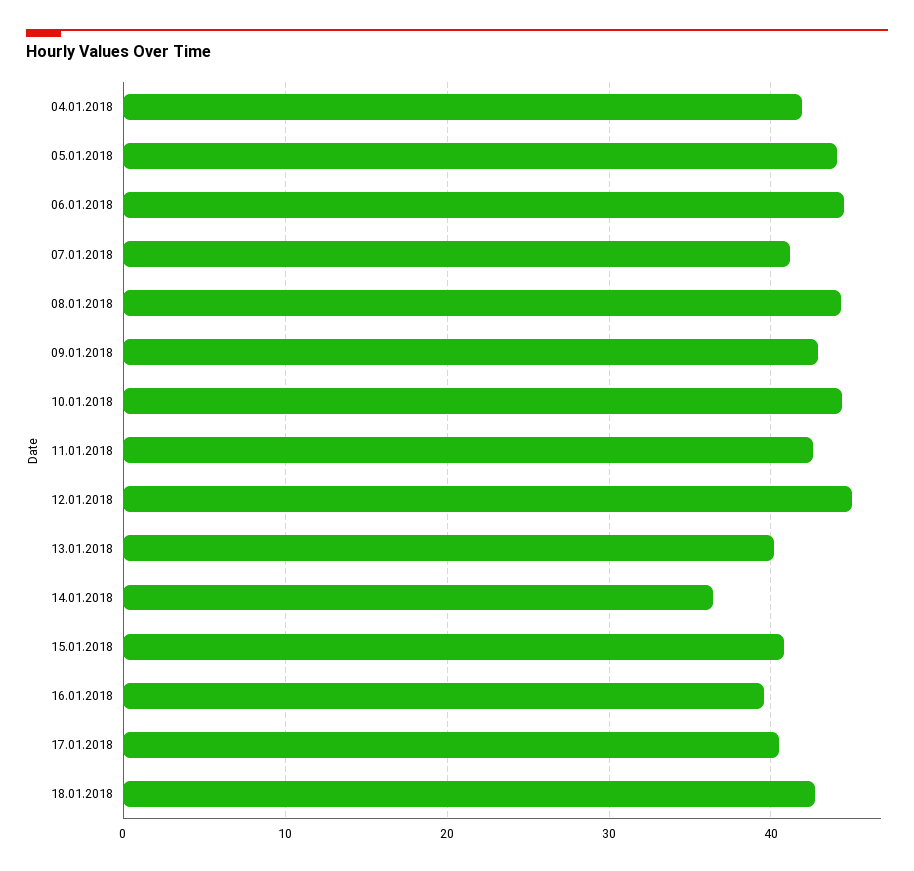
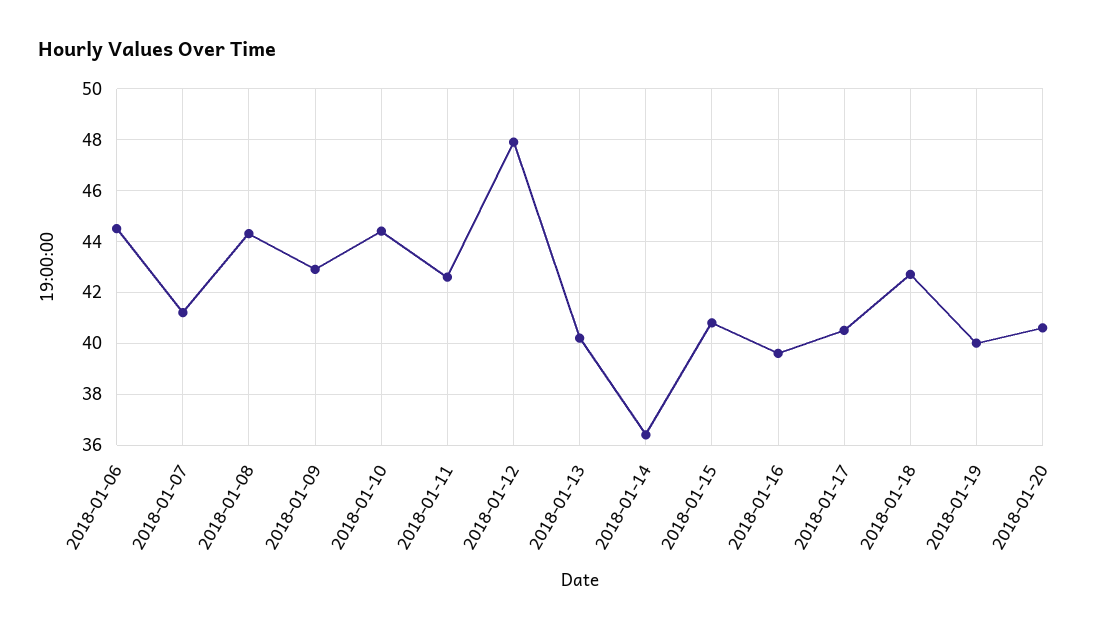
04.01.2018: 42 -> none
05.01.2018: 44 -> none
12.01.2018: 45 -> 48
2018-01-19: none -> 40
2018-01-20: none -> 40.5

